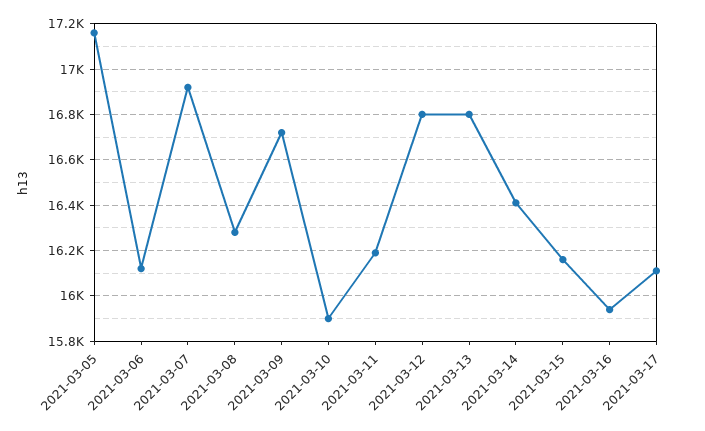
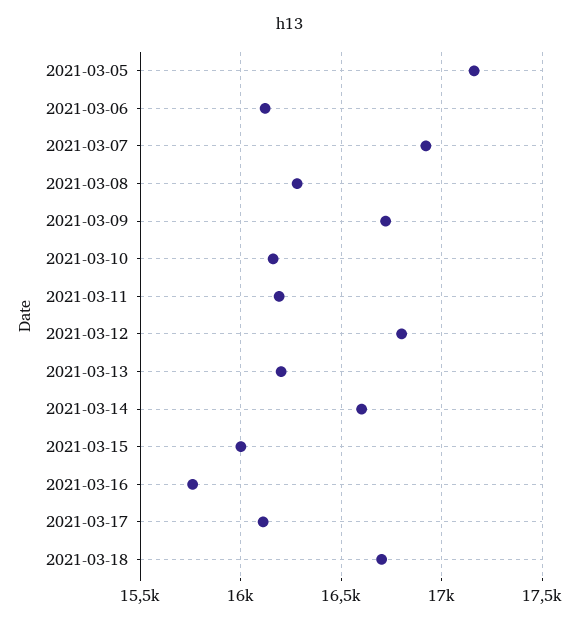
2021-03-10: 15900 -> 16150
2021-03-13: 16800 -> 16200
2021-03-14: 16400 -> 16600
2021-03-15: 16150 -> 16000
2021-03-16: 15950 -> 15750
2021-03-18: none -> 16700

